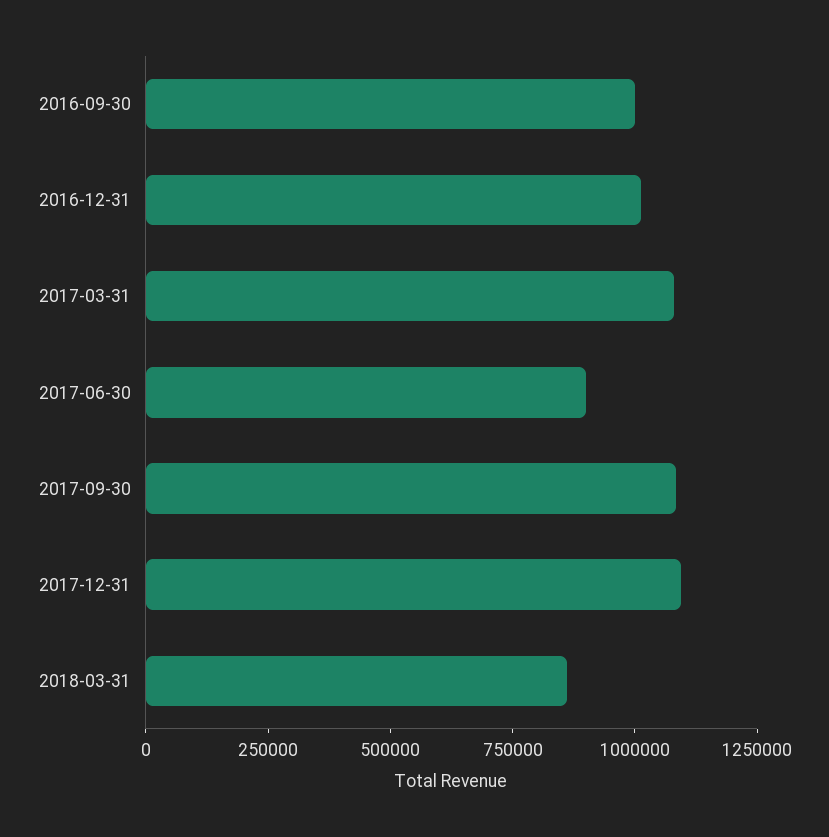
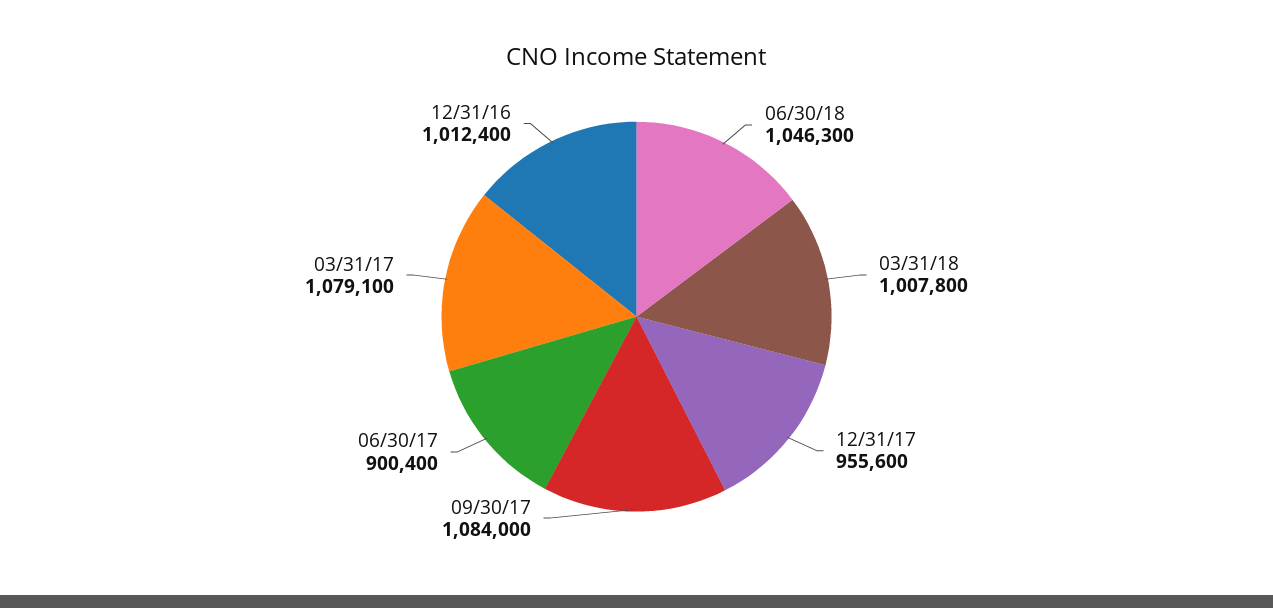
2016-09-30: 1000000 -> none
2017-12-31: 1100000 -> 955600
2018-03-31: 850000 -> 1007800
06/30/18: none -> 1046300

